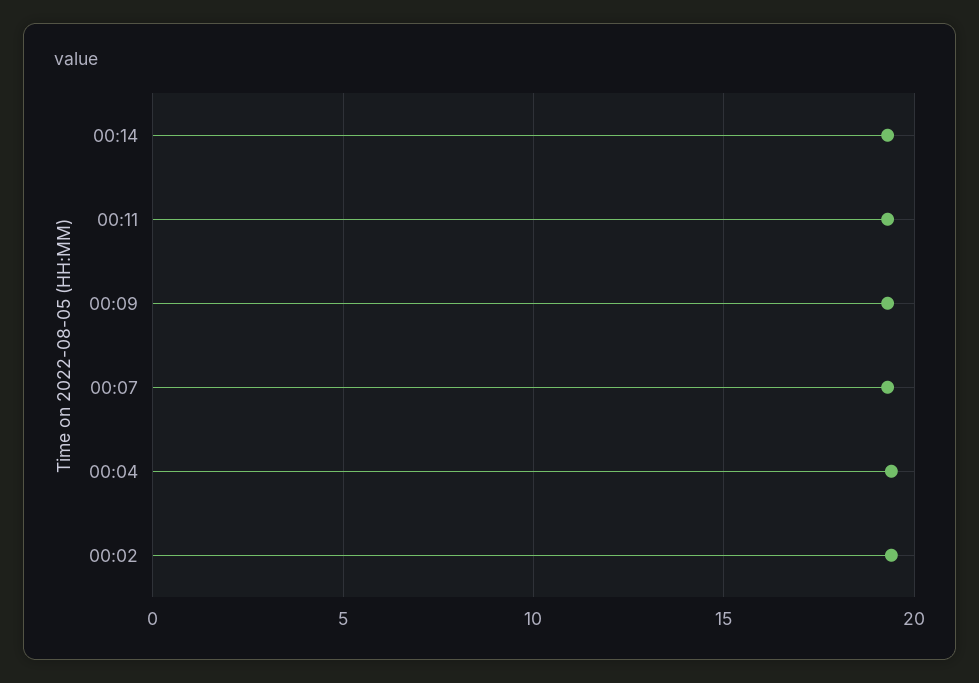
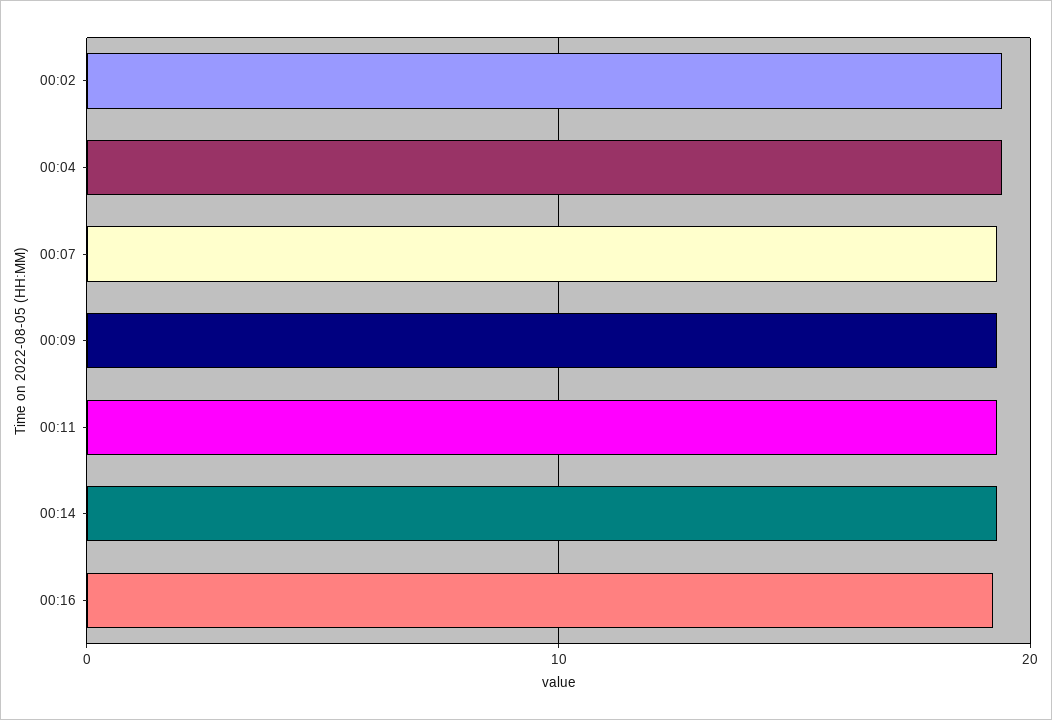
00:16: none -> 19

